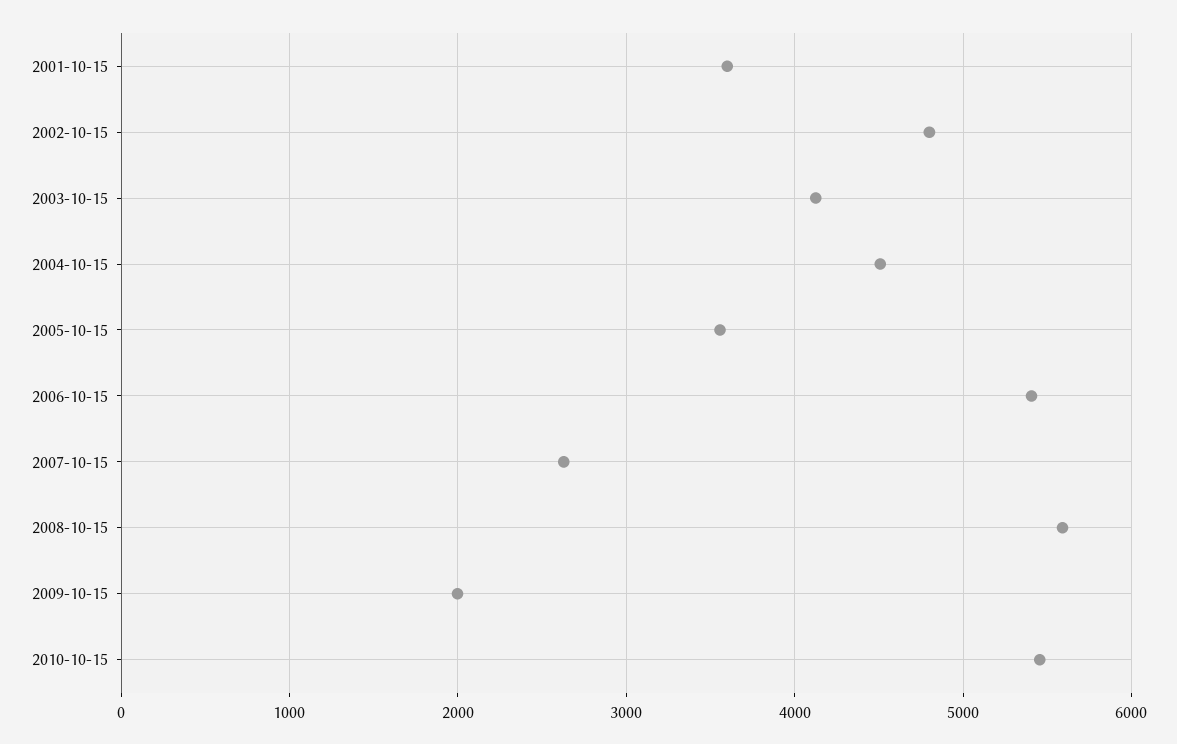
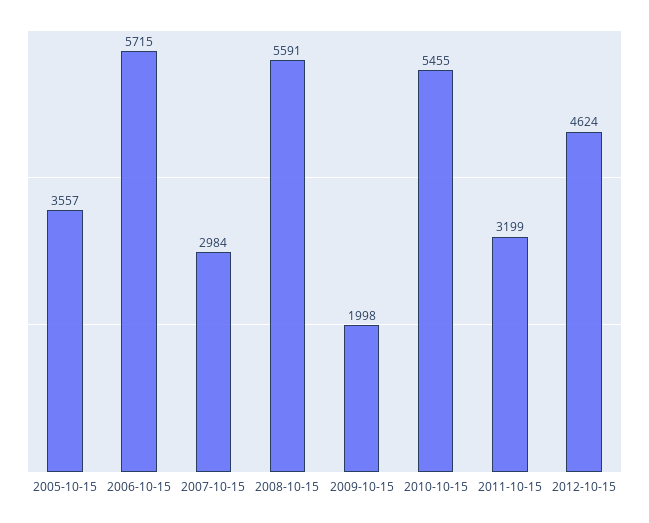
2001-10-15: 3600 -> none
2002-10-15: 4800 -> none
2003-10-15: 4100 -> none
2004-10-15: 4500 -> none
2006-10-15: 5400 -> 5715
2007-10-15: 2600 -> 2984
2011-10-15: none -> 3199
2012-10-15: none -> 4624

